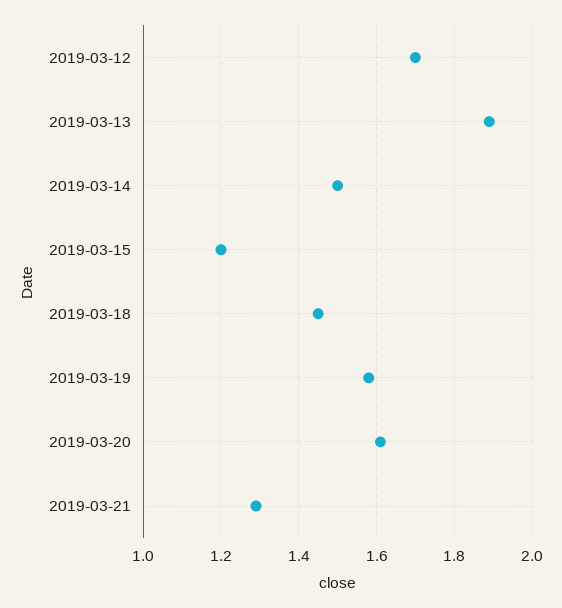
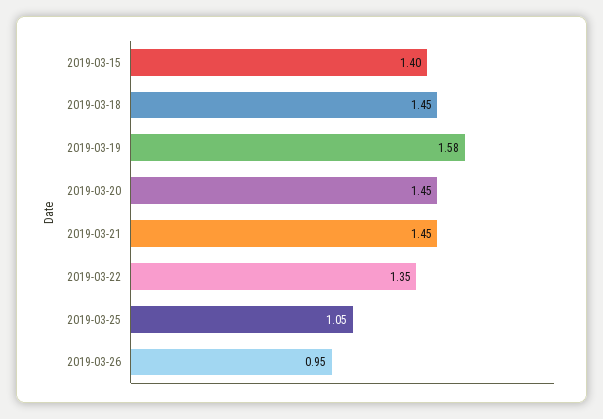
2019-03-12: 1.7 -> none
2019-03-13: 1.9 -> none
2019-03-14: 1.5 -> none
2019-03-15: 1.2 -> 1.4
2019-03-20: 1.6 -> 1.45
2019-03-21: 1.3 -> 1.45
2019-03-22: none -> 1.35
2019-03-25: none -> 1.05
2019-03-26: none -> 0.95

